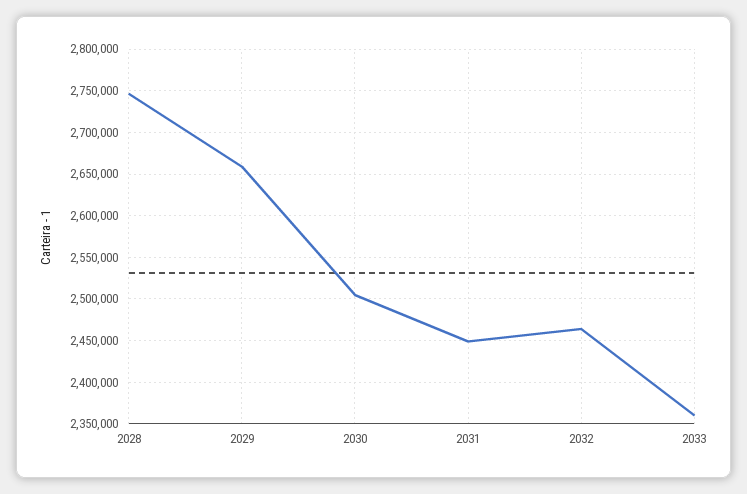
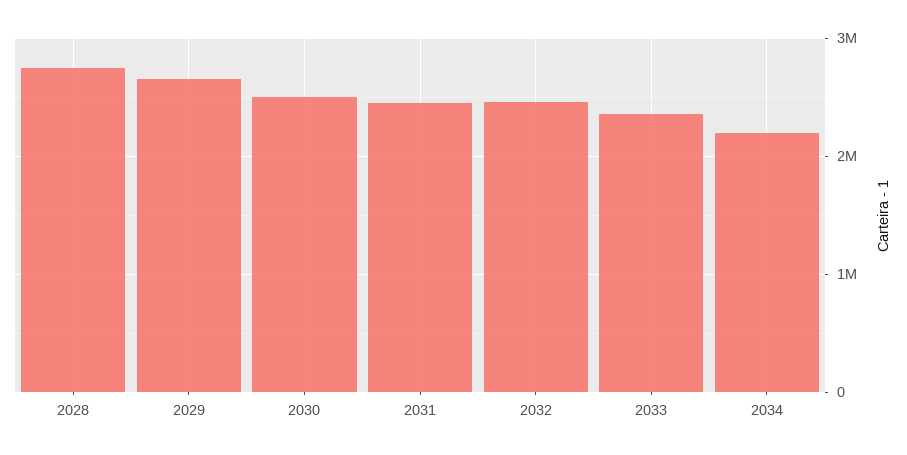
2034: none -> 2200000

